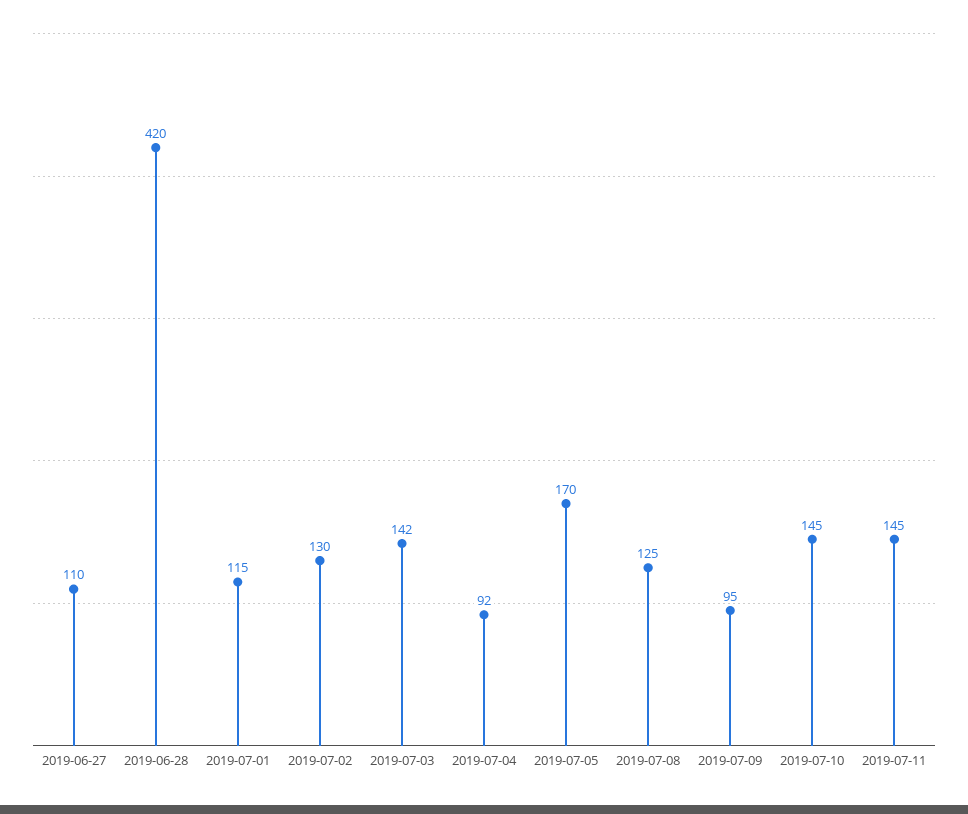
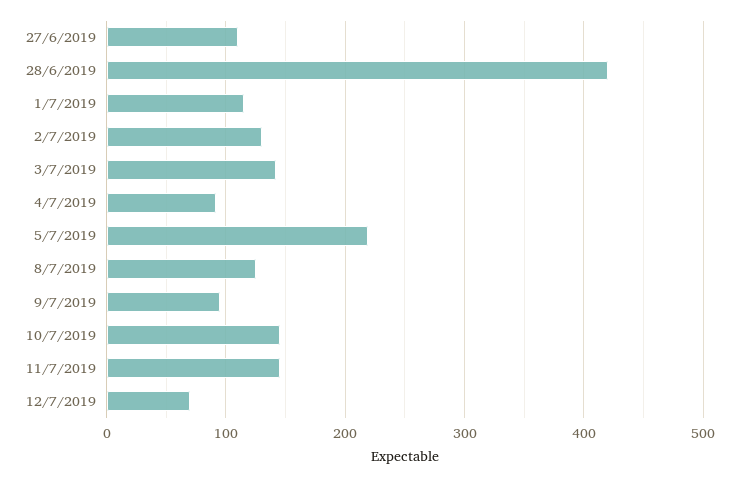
2019-07-05: 170 -> 220
12/7/2019: none -> 70

